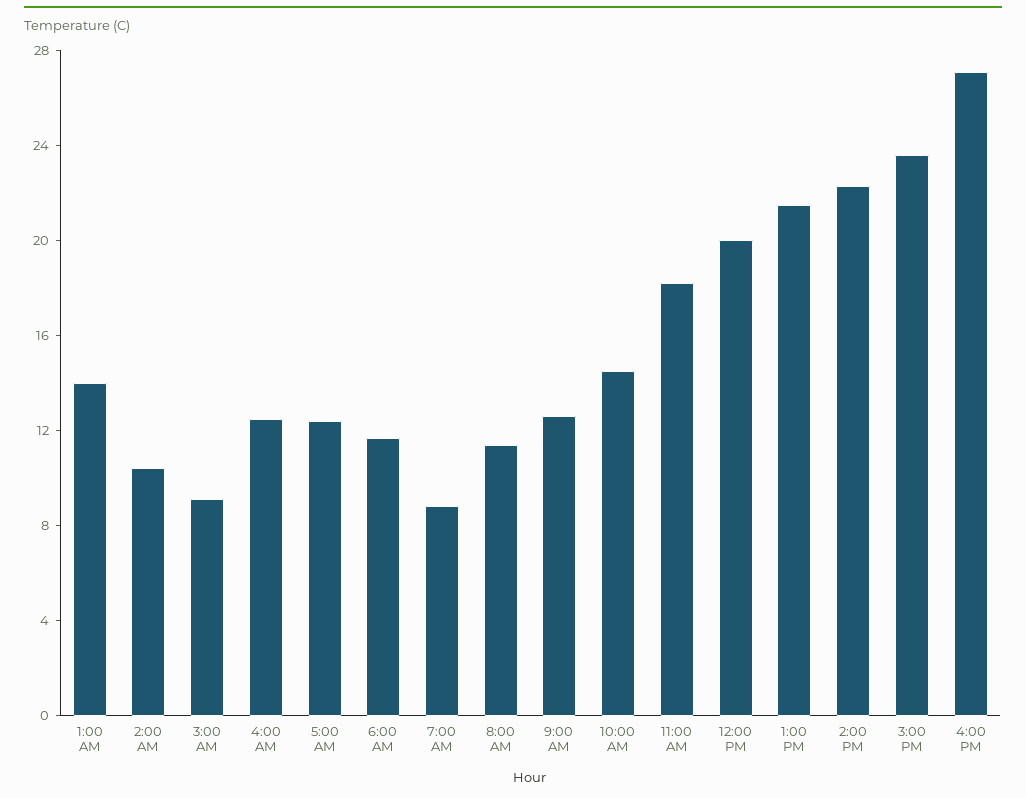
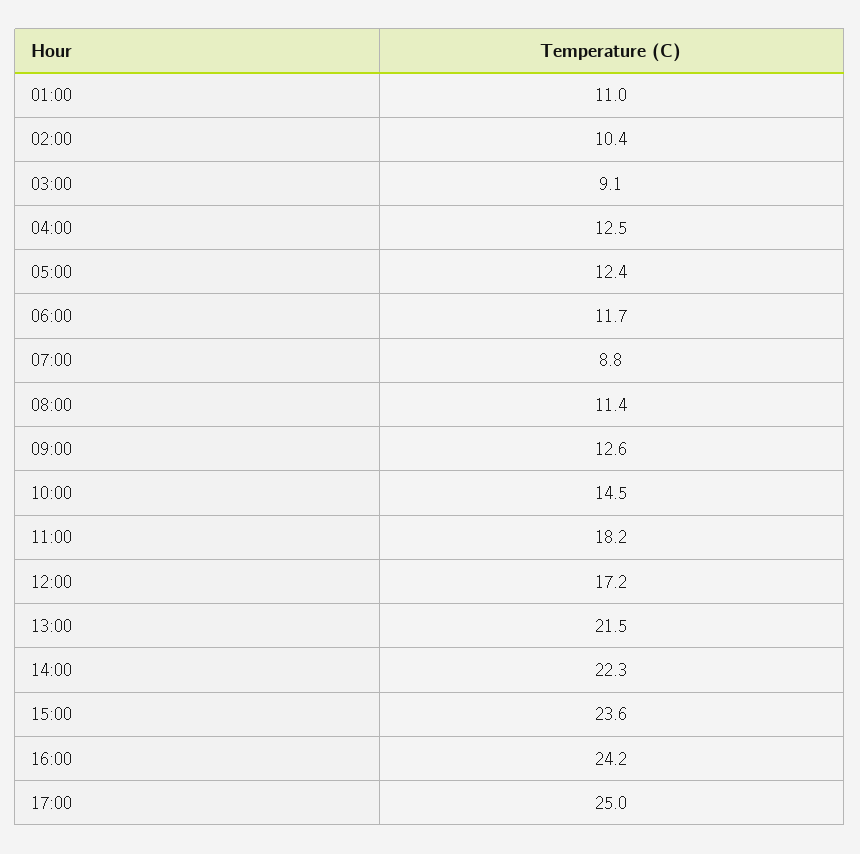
1:00 AM: 14 -> 11
12:00 PM: 20 -> 17.2
4:00 PM: 27 -> 24.2
17:00: none -> 25

